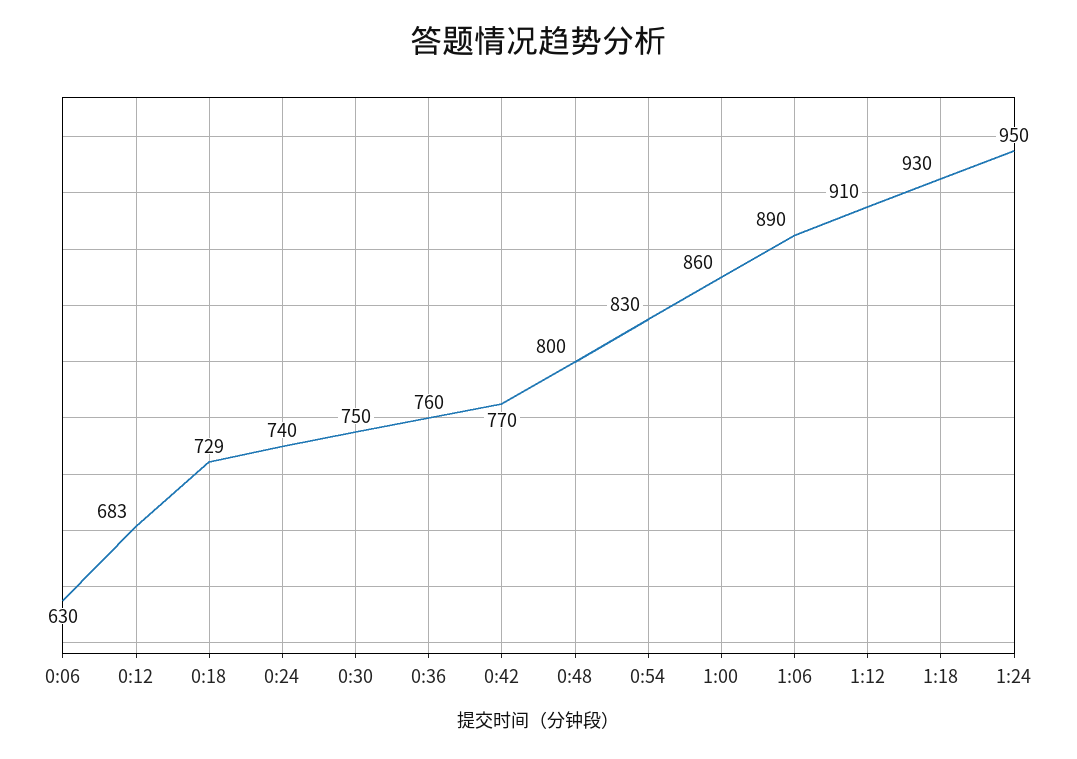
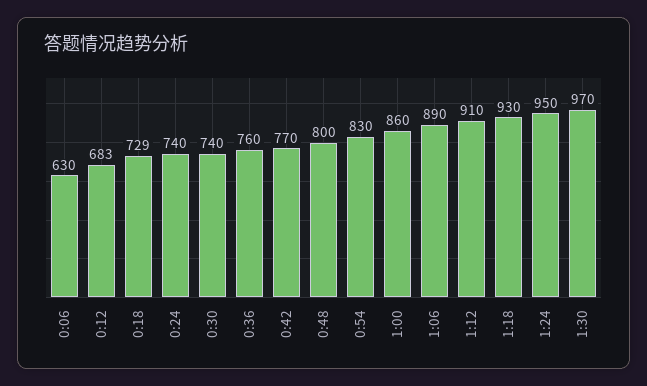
0:30: 750 -> 740
1:30: none -> 970

